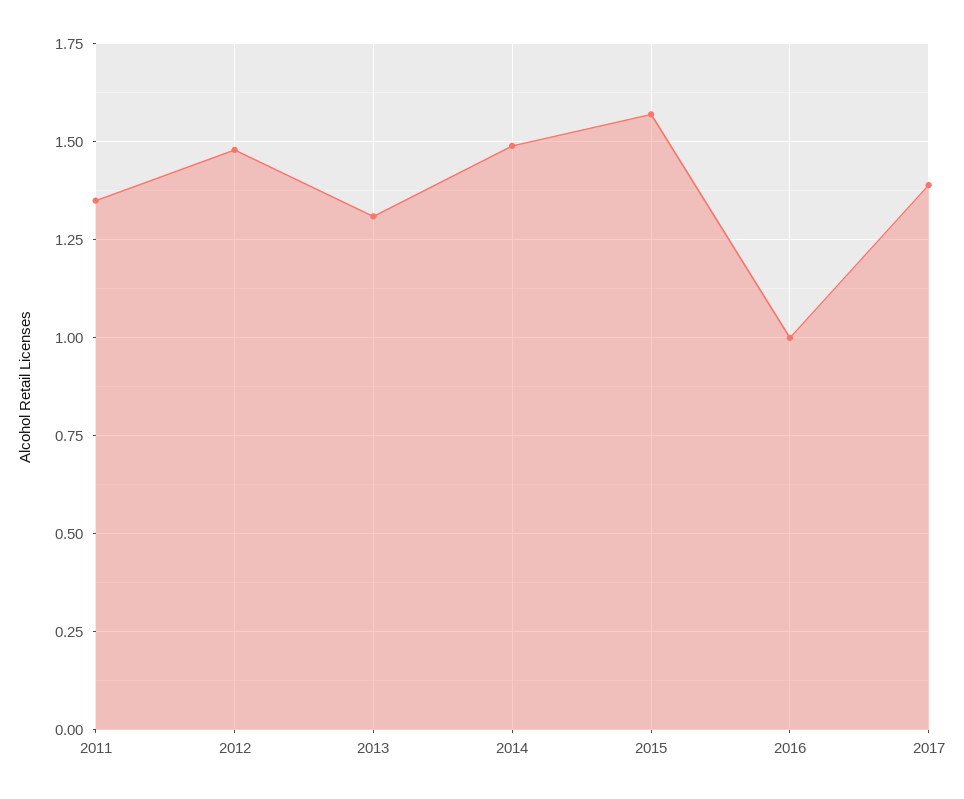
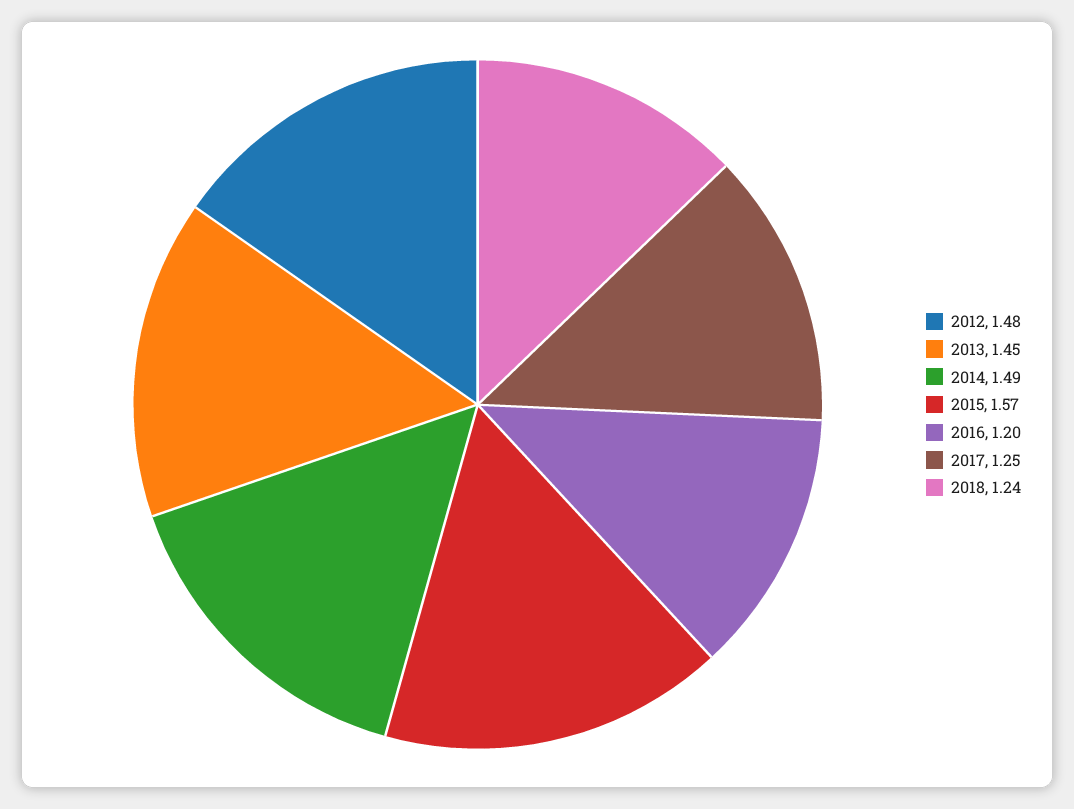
2011: 1.35 -> none
2013: 1.3 -> 1.45
2016: 1 -> 1.2
2017: 1.4 -> 1.25
2018: none -> 1.24

